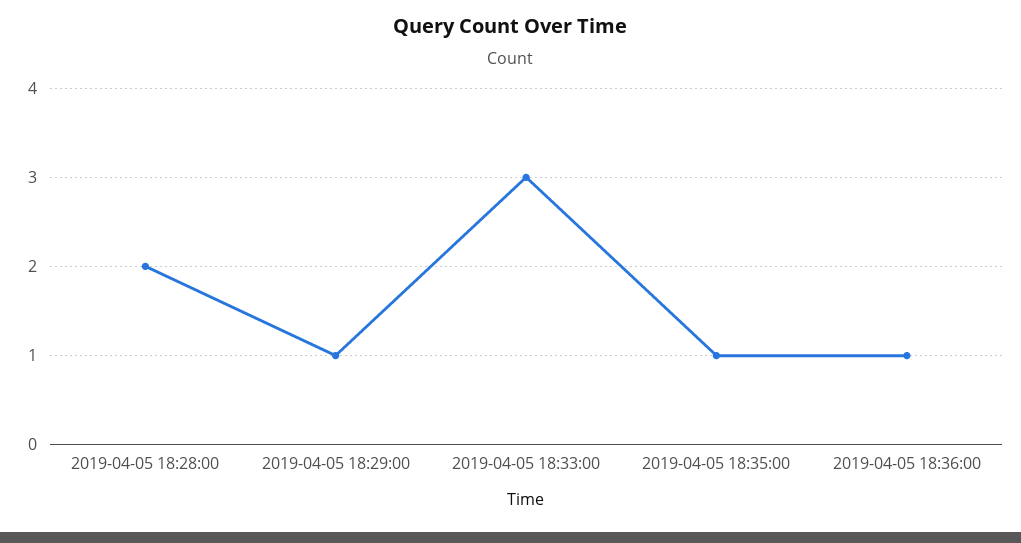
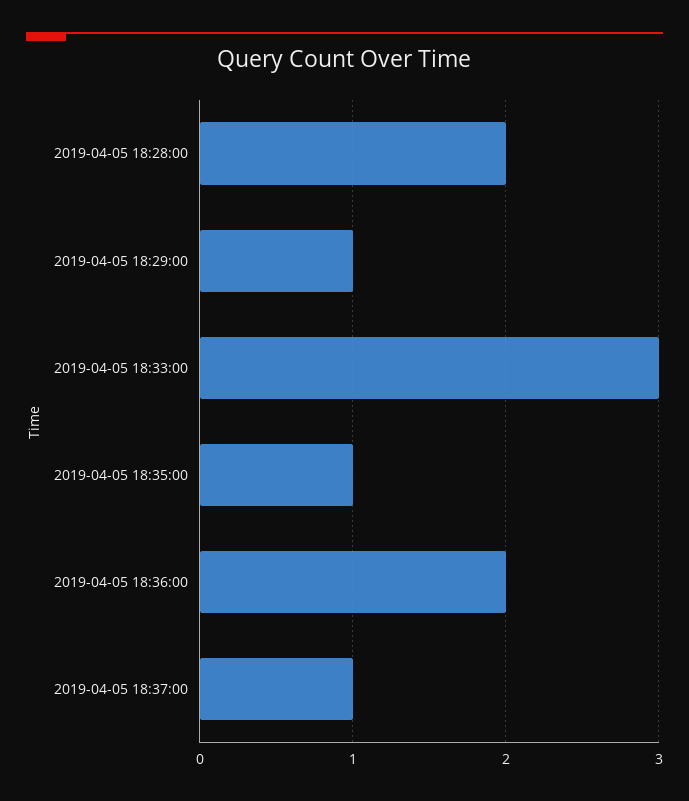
2019-04-05 18:36:00: 1 -> 2
2019-04-05 18:37:00: none -> 1

